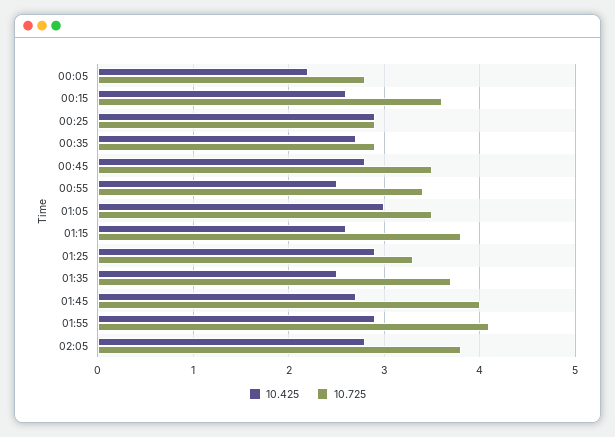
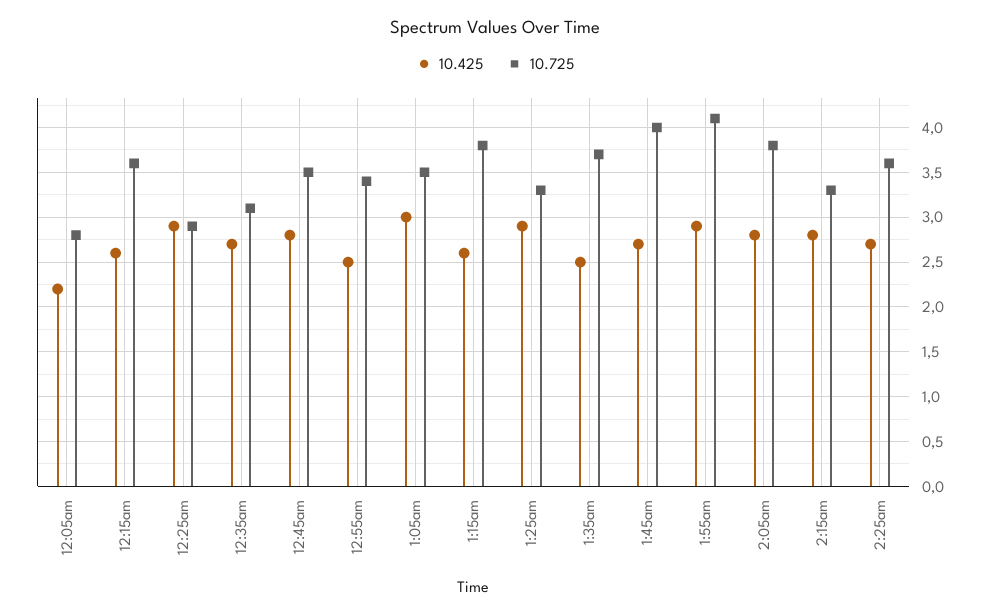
10.725, 00:35: 2.9 -> 3.1
10.425, 2:15am: none -> 2.8
10.725, 2:15am: none -> 3.3
10.425, 2:25am: none -> 2.7
10.725, 2:25am: none -> 3.6

